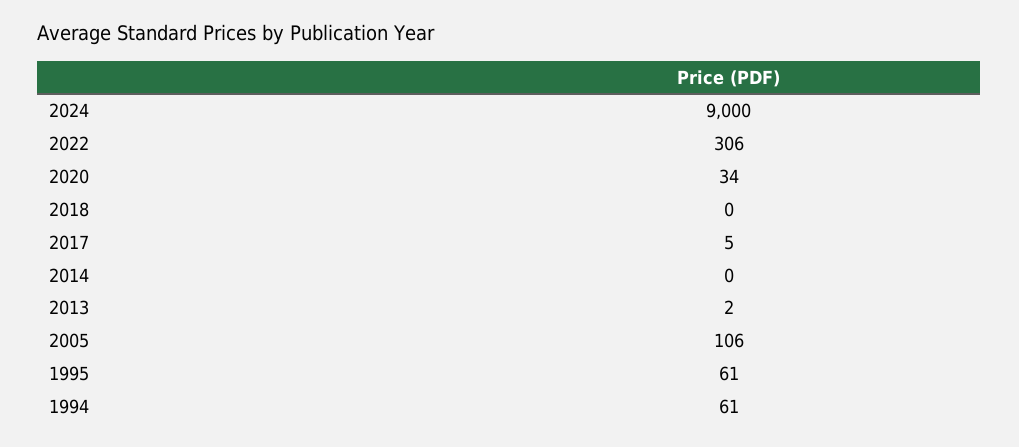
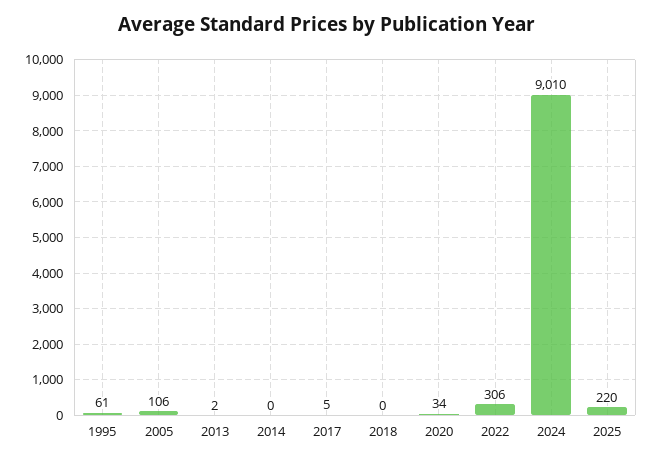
2024: 9000 -> 9010
1994: 61 -> none
2025: none -> 220

